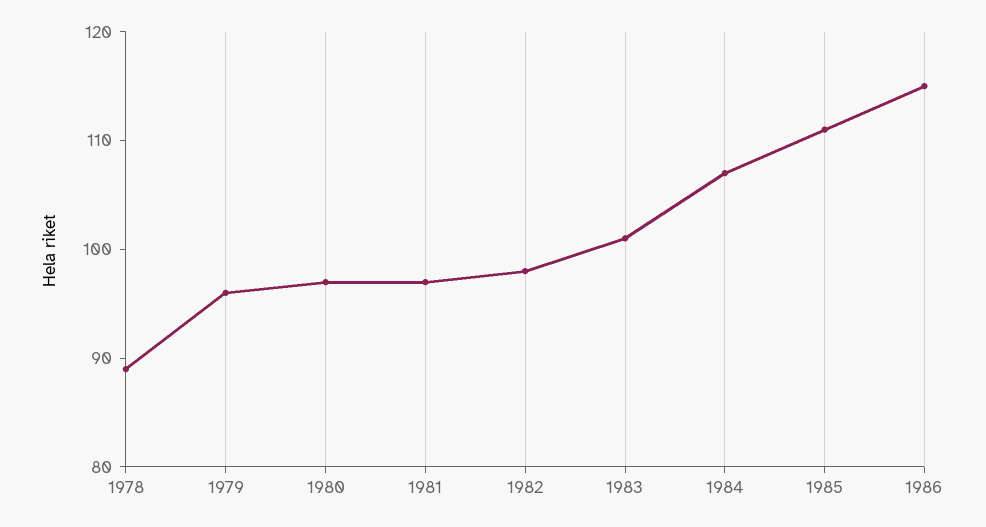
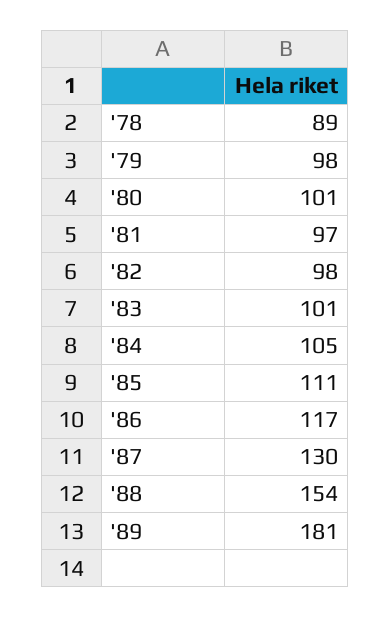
1979: 96 -> 98
1980: 97 -> 101
1984: 107 -> 105
1986: 115 -> 117
'87: none -> 130
'88: none -> 154
'89: none -> 181

